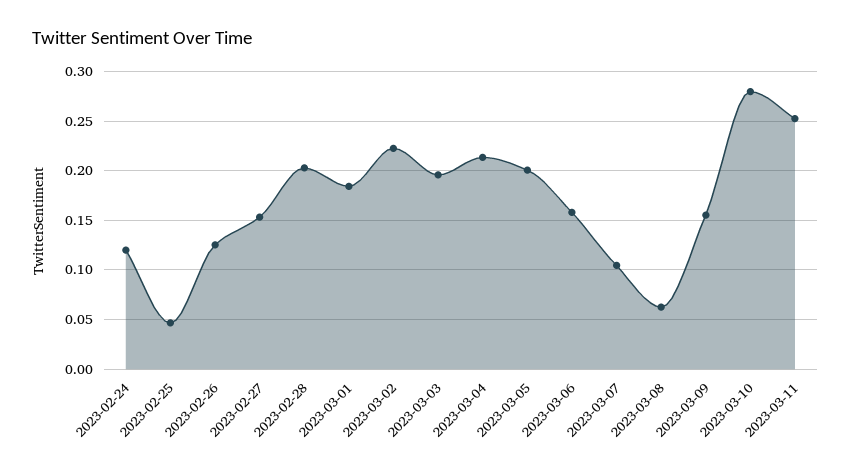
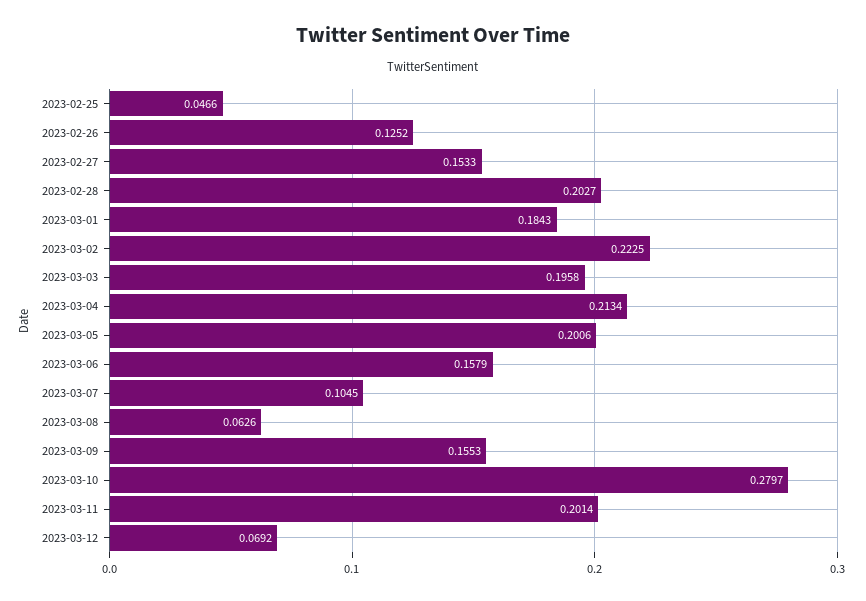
2023-02-24: 0.12 -> none
2023-03-11: 0.25 -> 0.2014
2023-03-12: none -> 0.0692

